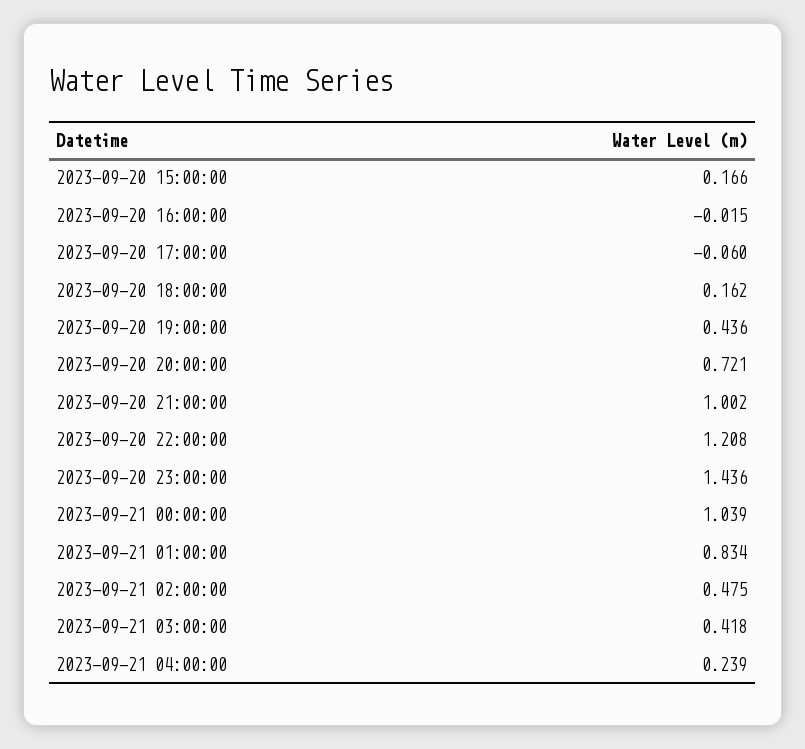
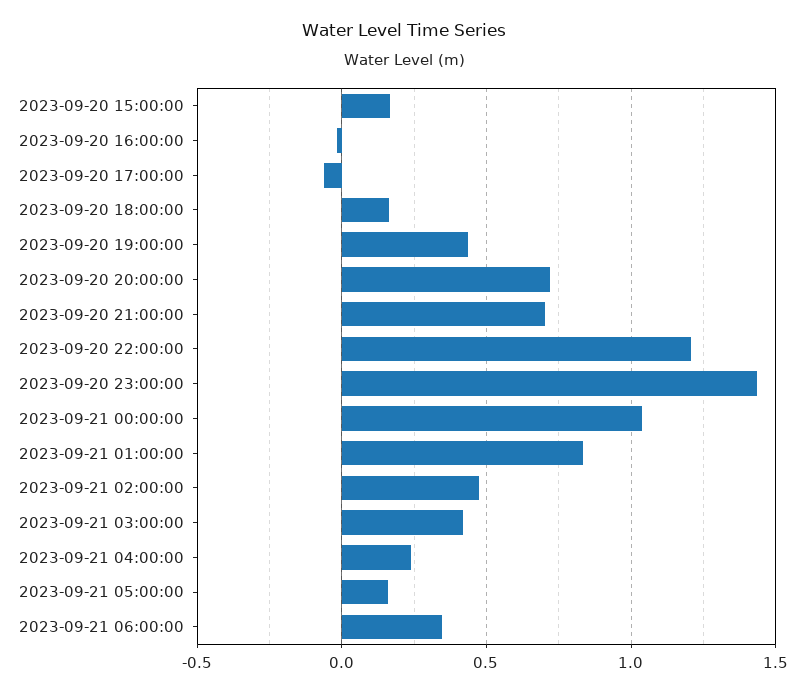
2023-09-20 21:00:00: 1.002 -> 0.7
2023-09-21 05:00:00: none -> 0.15
2023-09-21 06:00:00: none -> 0.35

